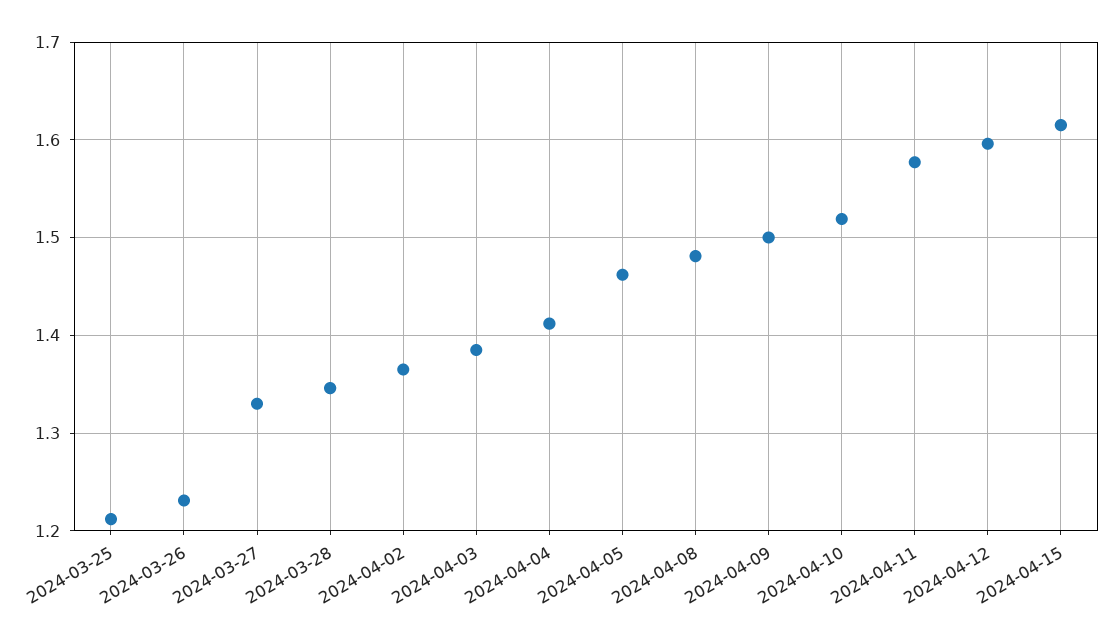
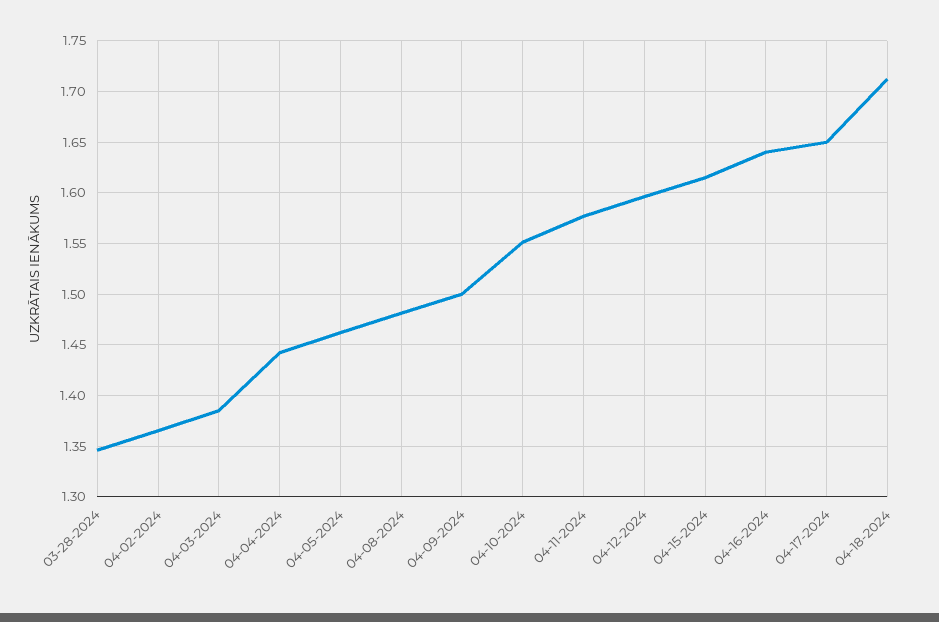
2024-03-25: 1.21 -> none
2024-03-26: 1.23 -> none
2024-03-27: 1.33 -> none
2024-04-04: 1.41 -> 1.44
2024-04-10: 1.52 -> 1.55
04-16-2024: none -> 1.64
04-17-2024: none -> 1.65
04-18-2024: none -> 1.71

